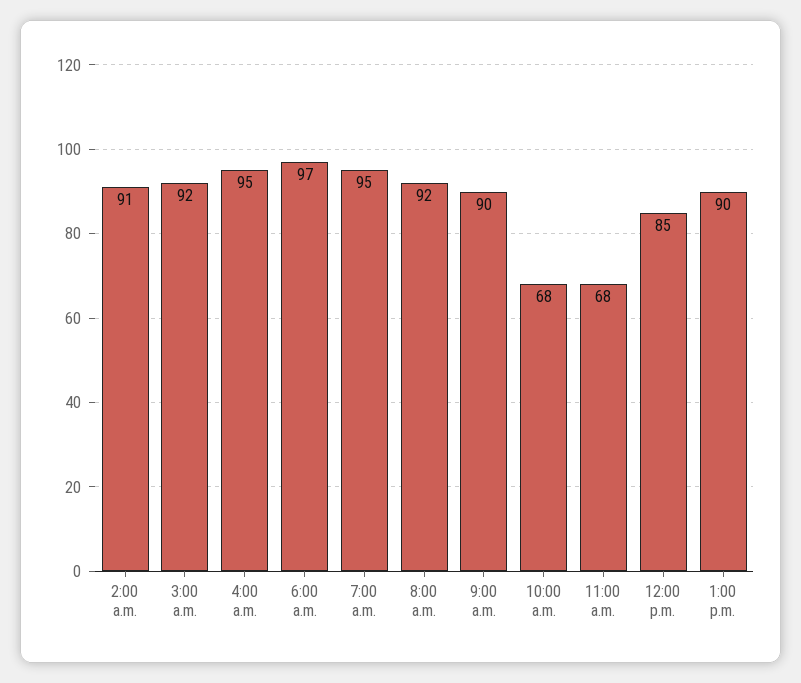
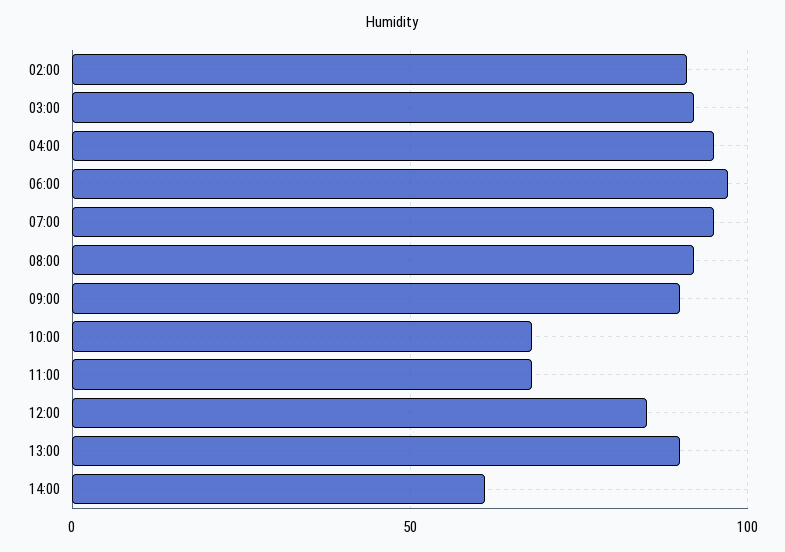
14:00: none -> 60

